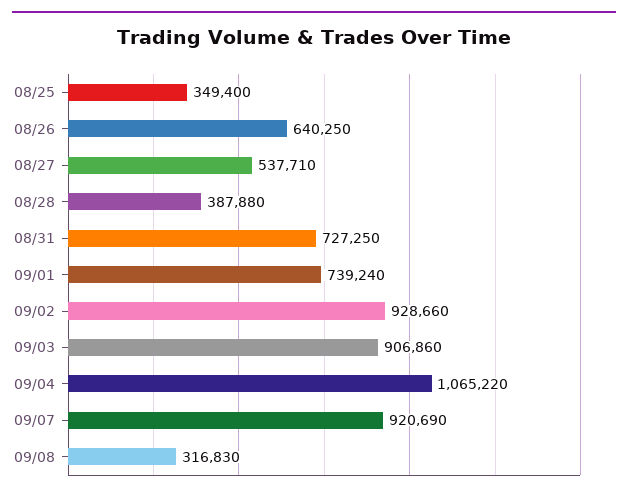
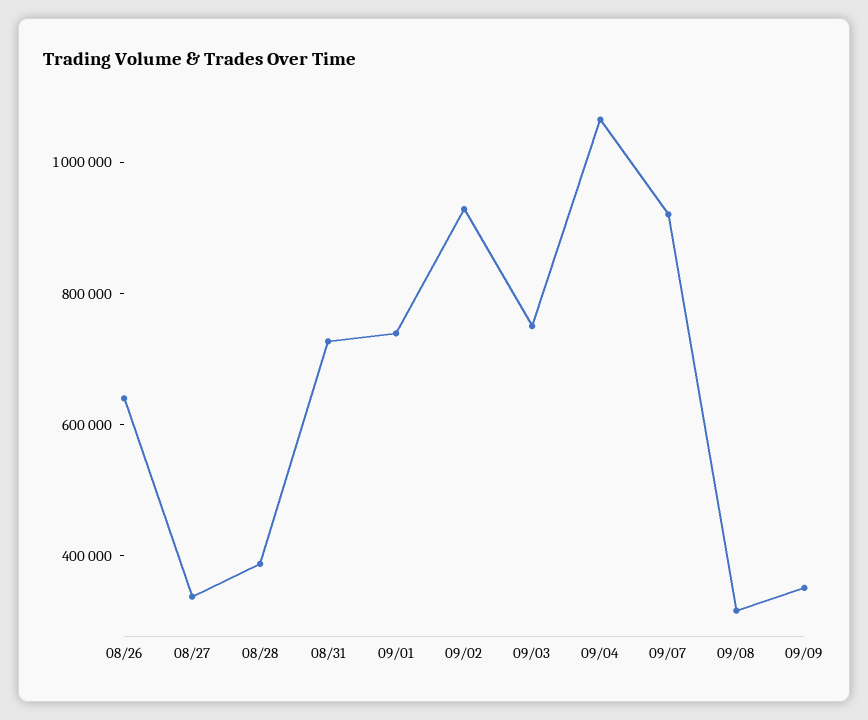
08/25: 349400 -> none
08/27: 537710 -> 350000
09/03: 906860 -> 750000
09/09: none -> 350000

